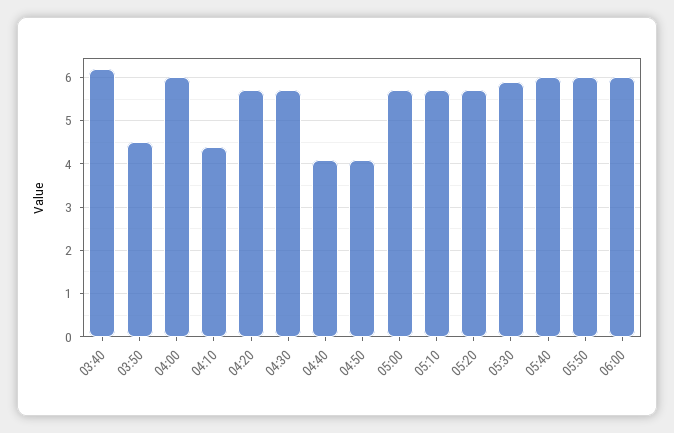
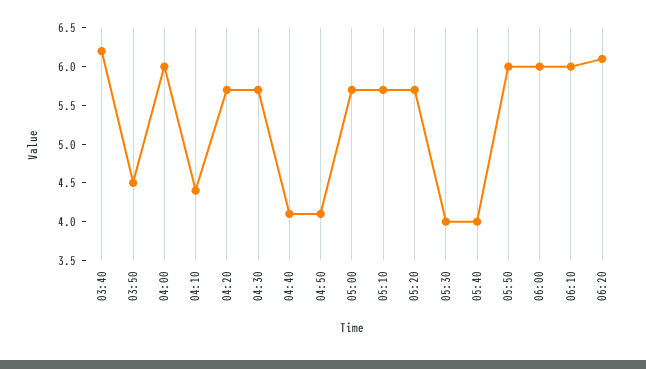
05:30: 6 -> 4
05:40: 6 -> 4
06:10: none -> 6
06:20: none -> 6

